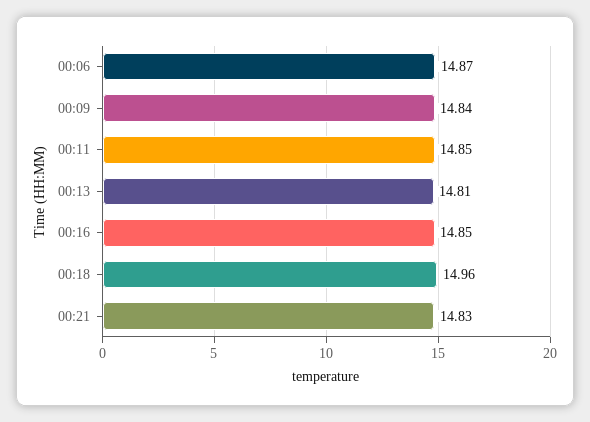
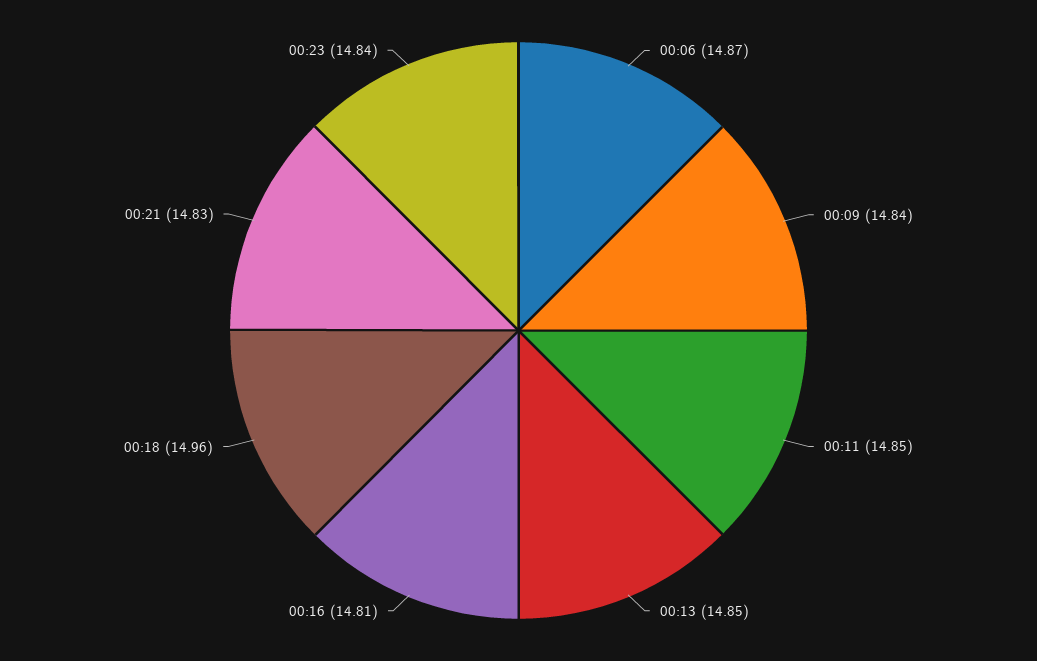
00:13: 14.81 -> 14.85
00:16: 14.85 -> 14.81
00:23: none -> 14.84

